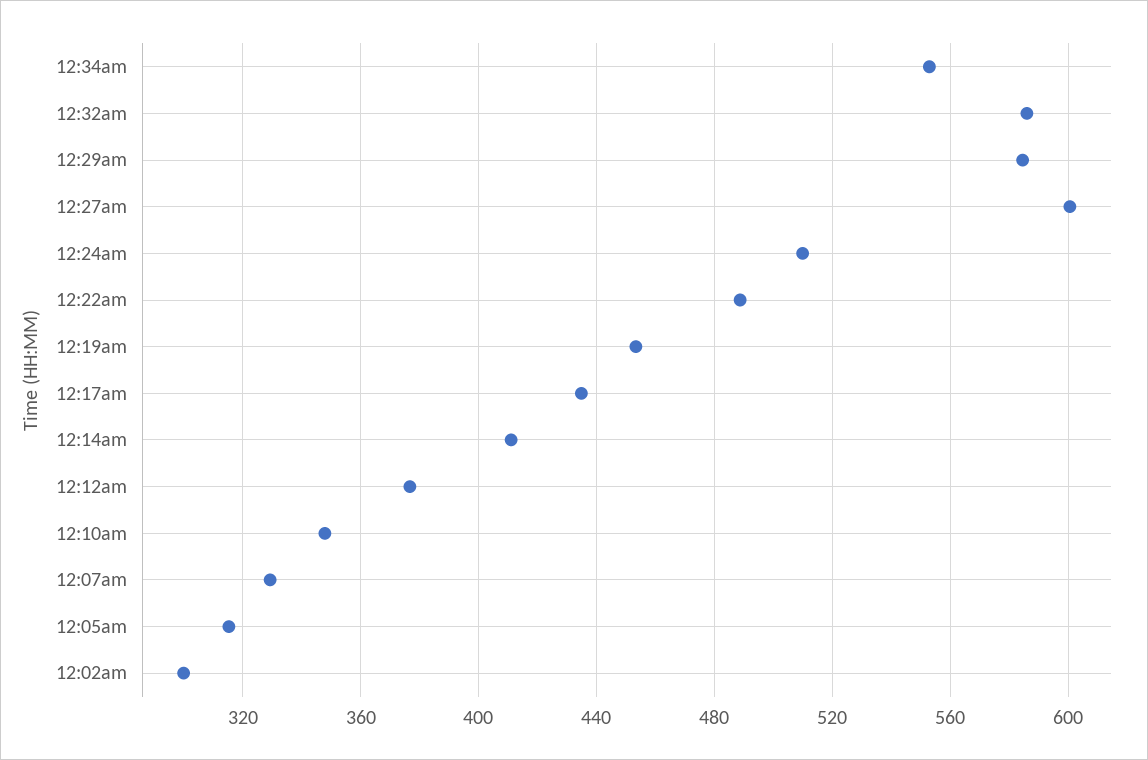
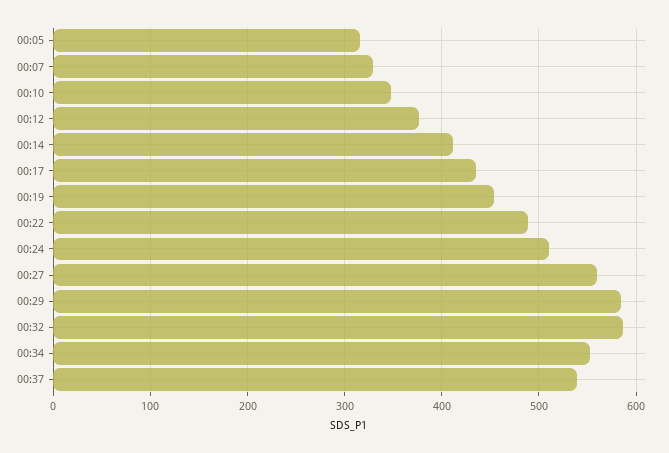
12:27am: 600 -> 560
12:02am: 300 -> none
00:37: none -> 540

